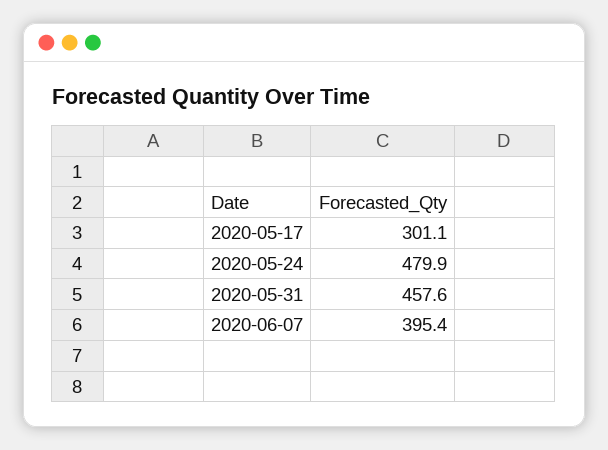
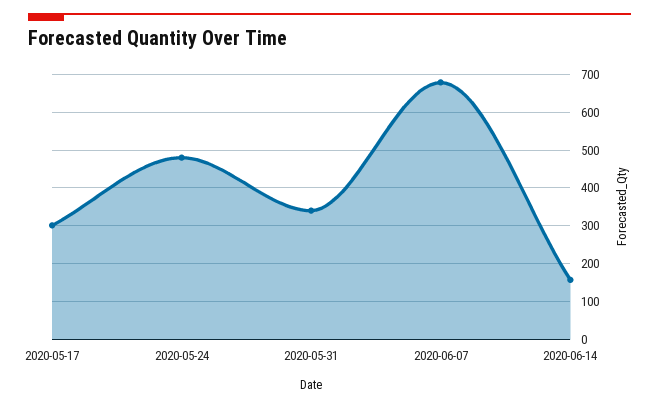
2020-05-31: 457.6 -> 340
2020-06-07: 395.4 -> 680
2020-06-14: none -> 160

